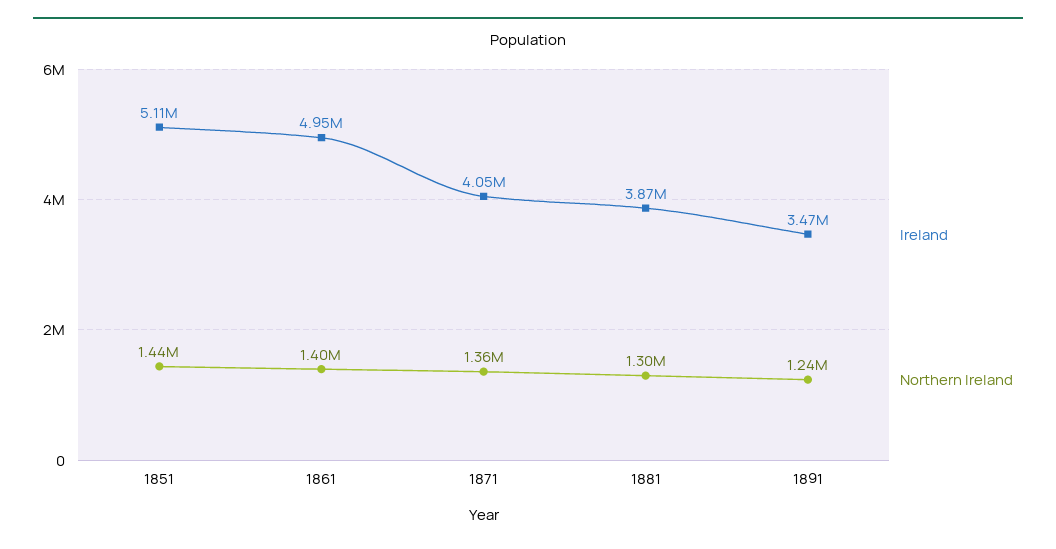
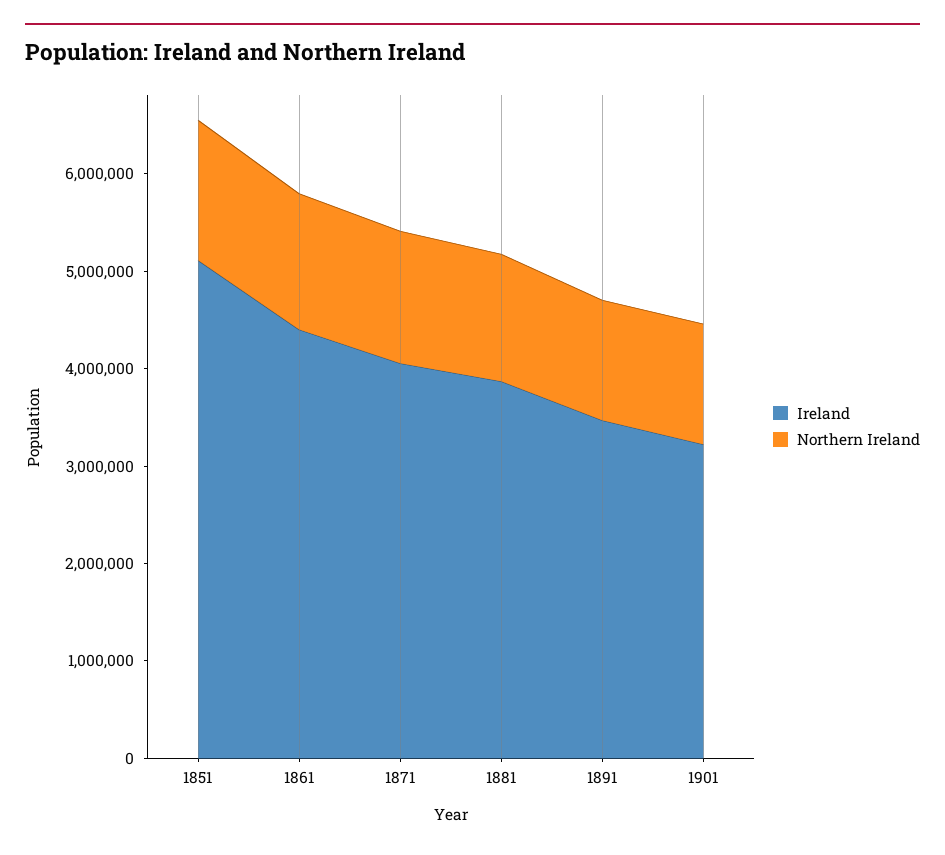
Ireland, 1861: 4950000 -> 4400000
Ireland, 1901: none -> 3200000
Northern Ireland, 1901: none -> 1200000

